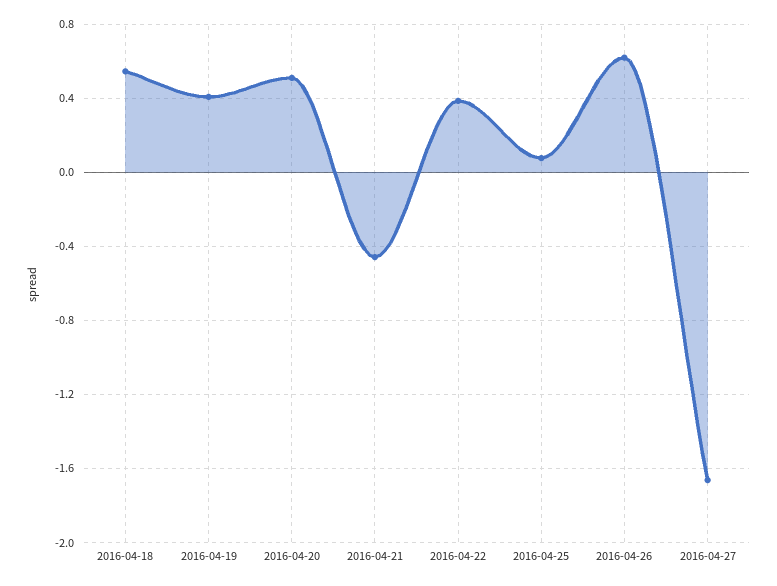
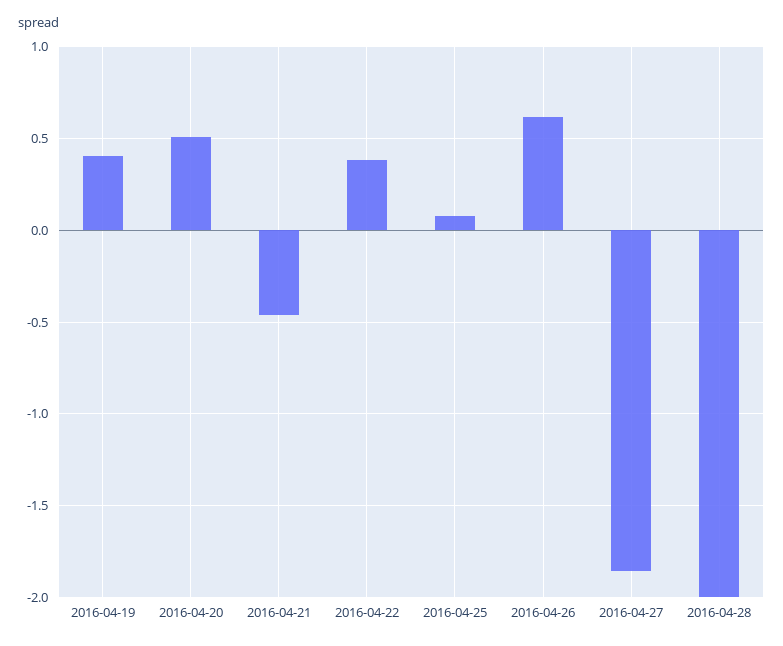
2016-04-18: 0.55 -> none
2016-04-27: -1.65 -> -1.85
2016-04-28: none -> -2

